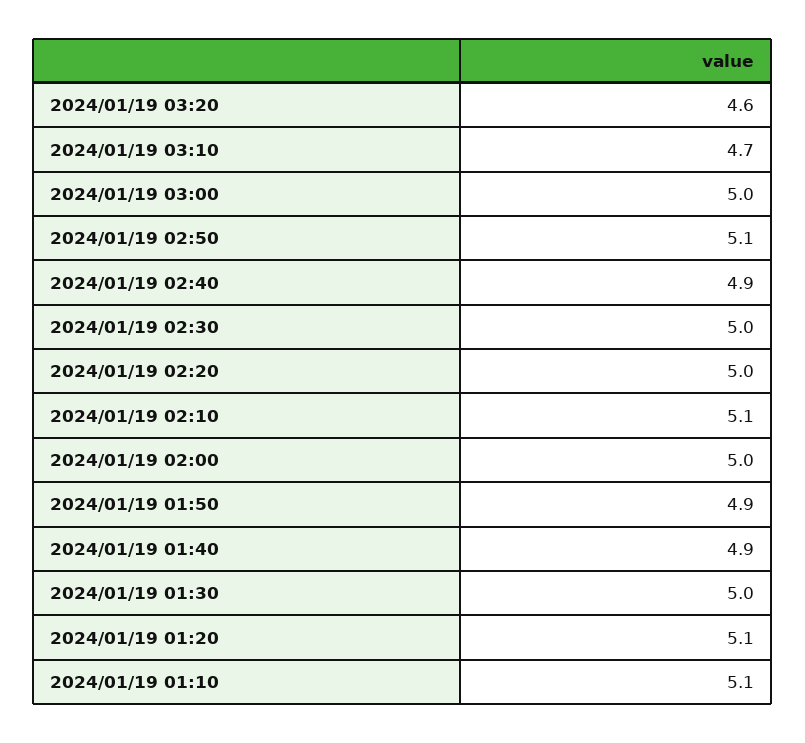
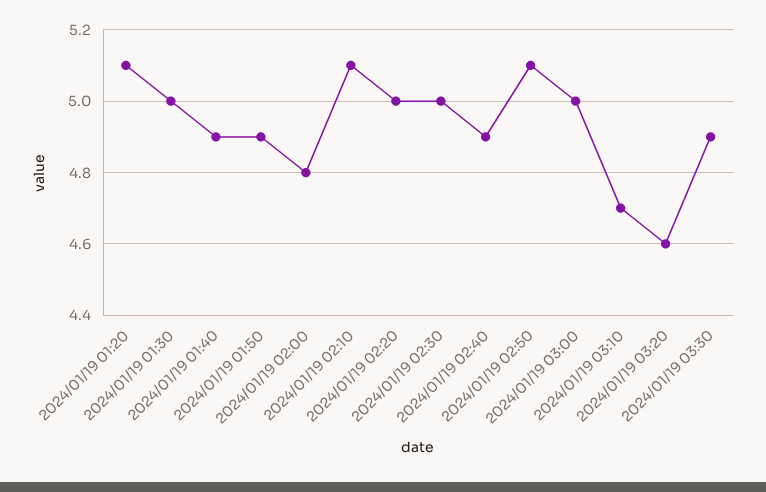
2024/01/19 02:00: 5 -> 4.8
2024/01/19 01:10: 5.1 -> none
2024/01/19 03:30: none -> 4.9

